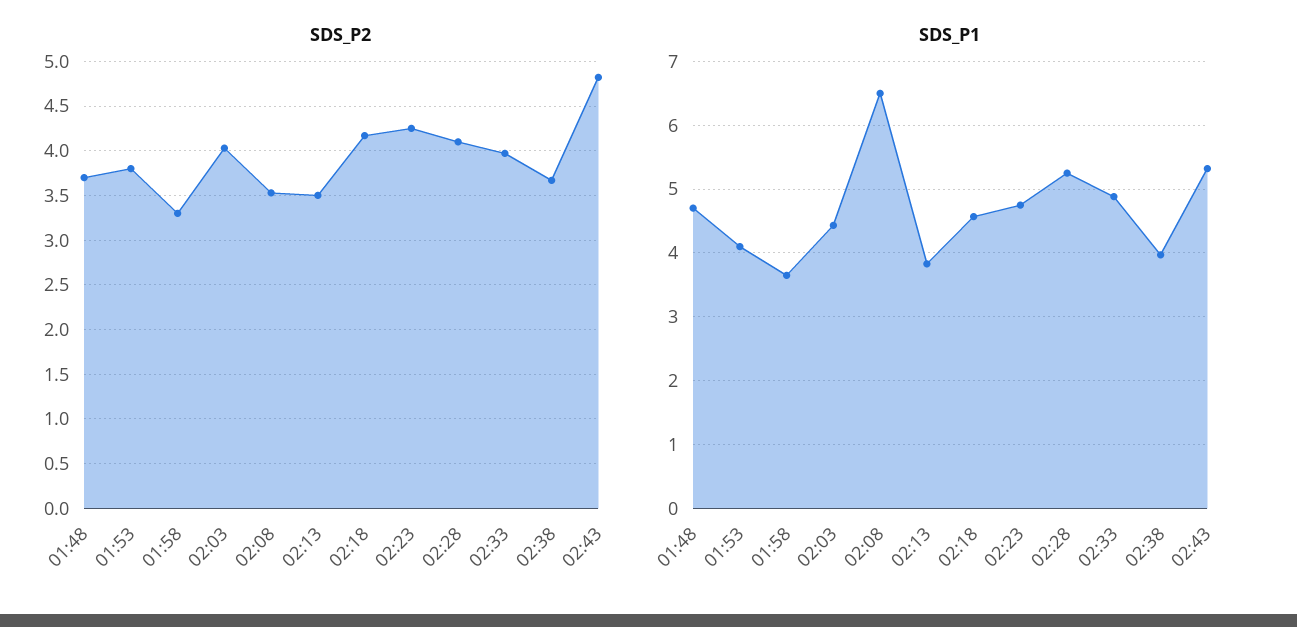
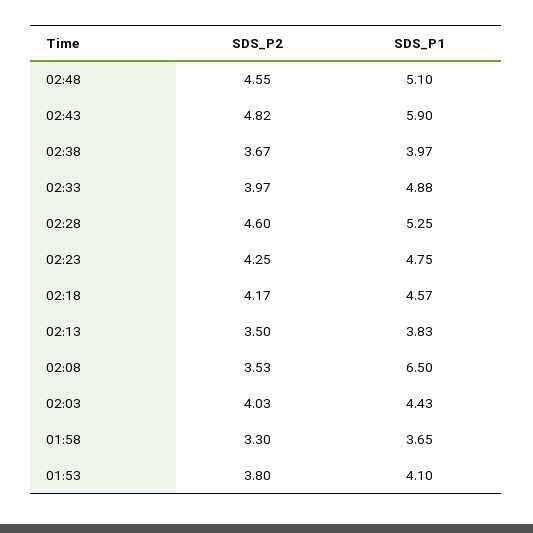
SDS_P2, 01:48: 3.7 -> none
SDS_P2, 02:28: 4.1 -> 4.6
SDS_P1, 01:48: 4.7 -> none
SDS_P1, 02:43: 5.3 -> 5.9
SDS_P2, 02:48: none -> 4.55
SDS_P1, 02:48: none -> 5.1

